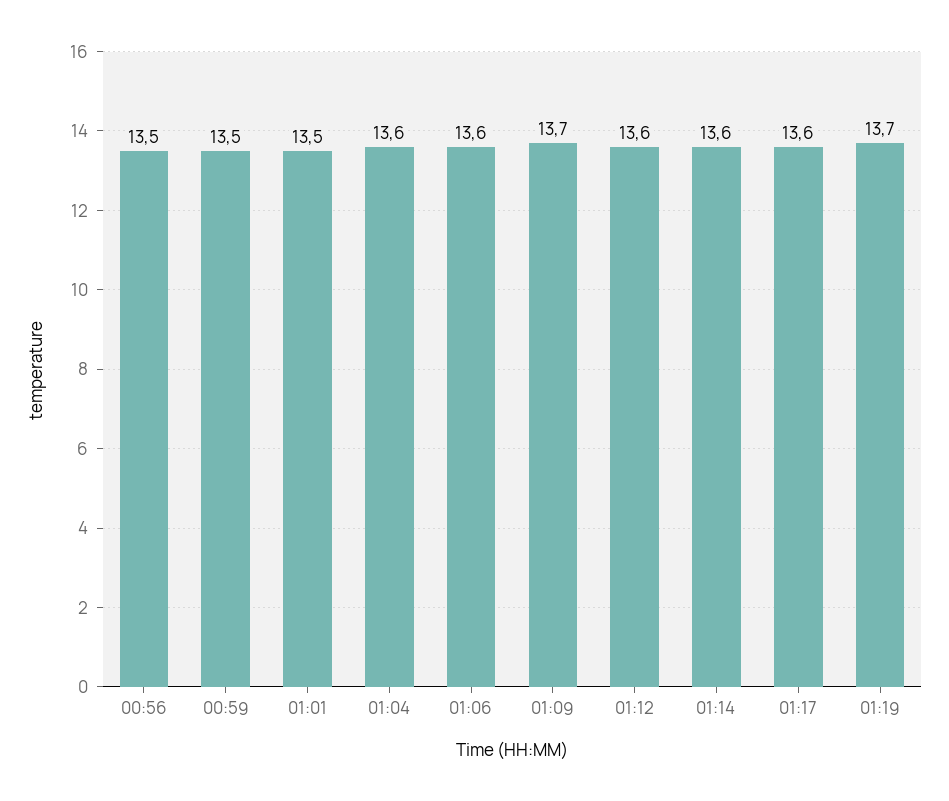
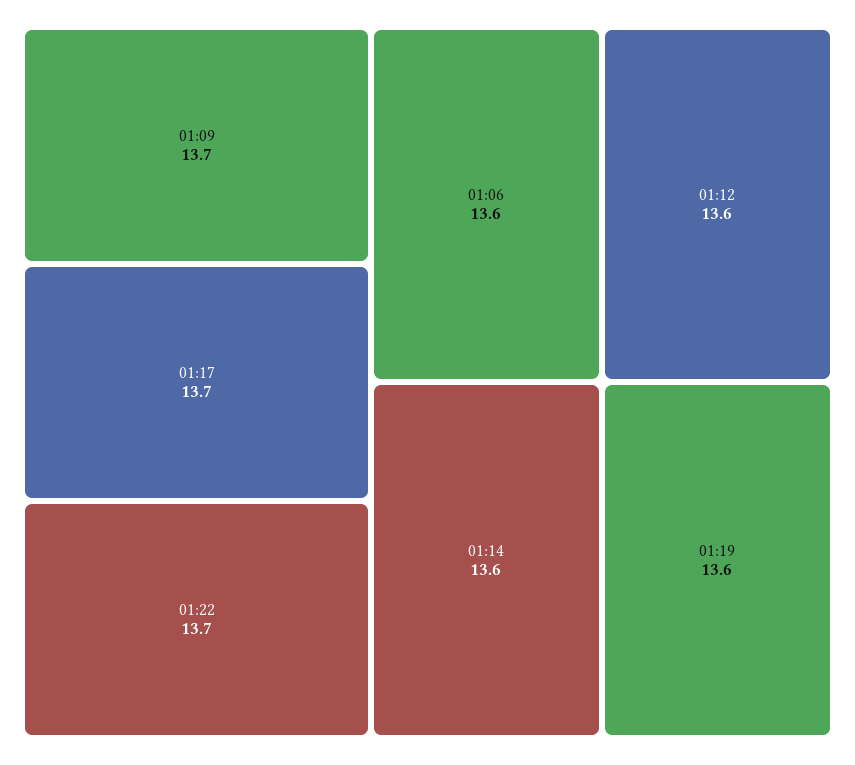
00:56: 13.5 -> none
00:59: 13.5 -> none
01:01: 13.5 -> none
01:04: 13.6 -> none
01:17: 13.6 -> 13.7
01:19: 13.7 -> 13.6
01:22: none -> 13.7

